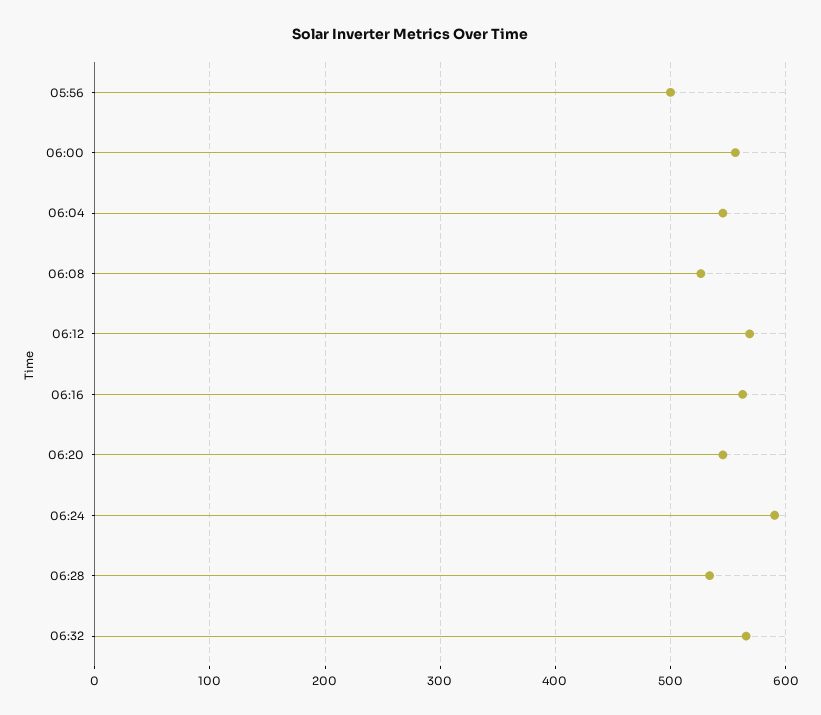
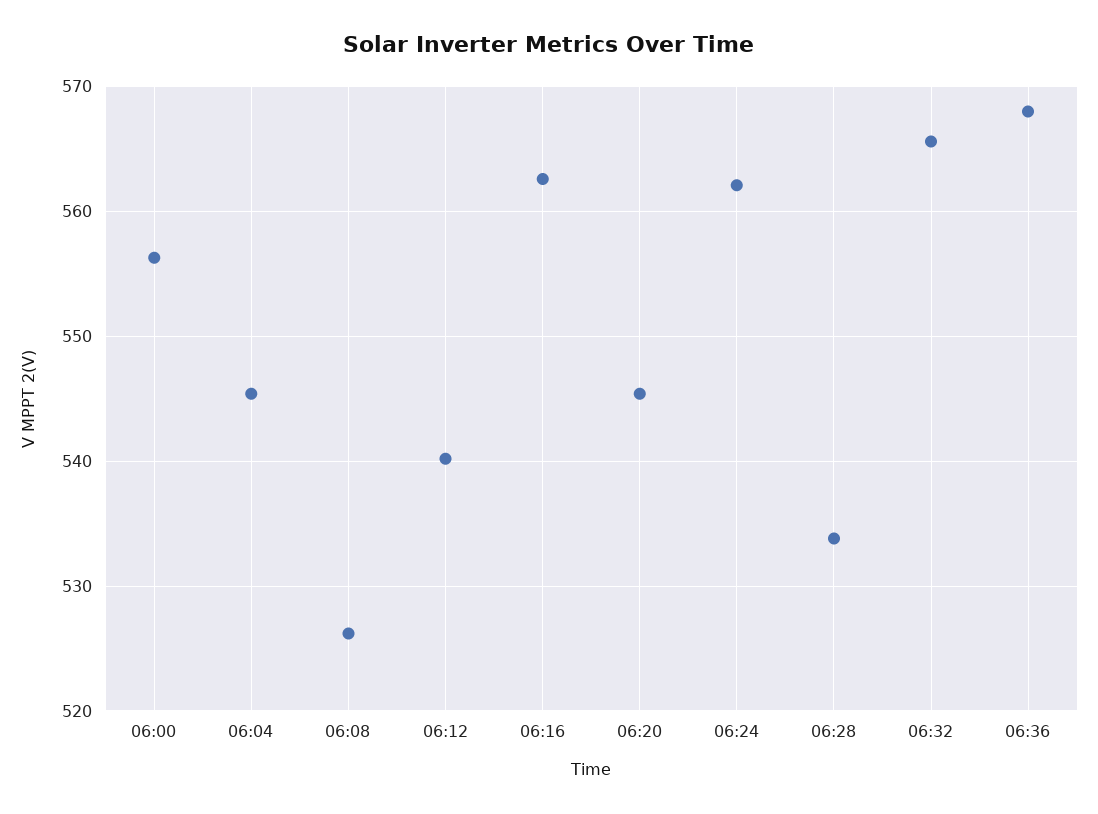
05:56: 500 -> none
06:12: 570 -> 540
06:24: 590 -> 562
06:36: none -> 568

